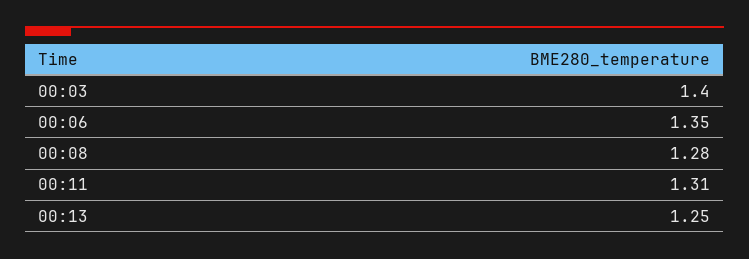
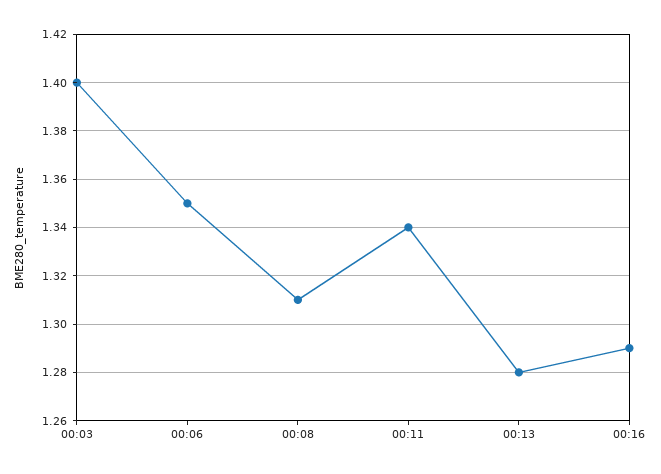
00:08: 1.28 -> 1.31
00:11: 1.31 -> 1.34
00:13: 1.25 -> 1.28
00:16: none -> 1.29

